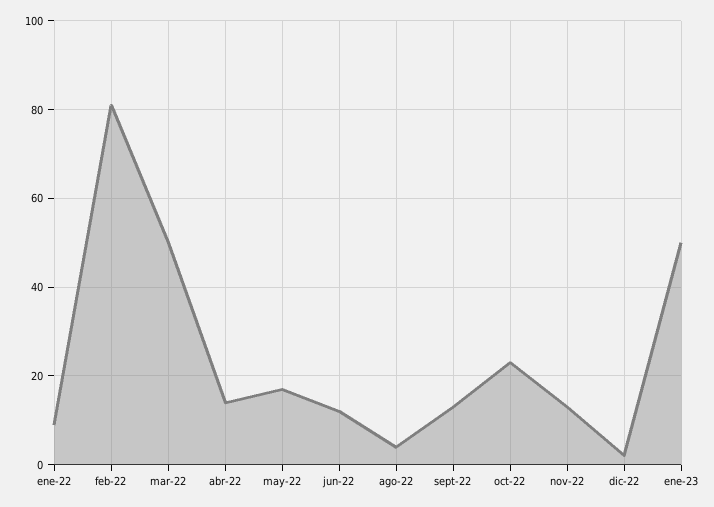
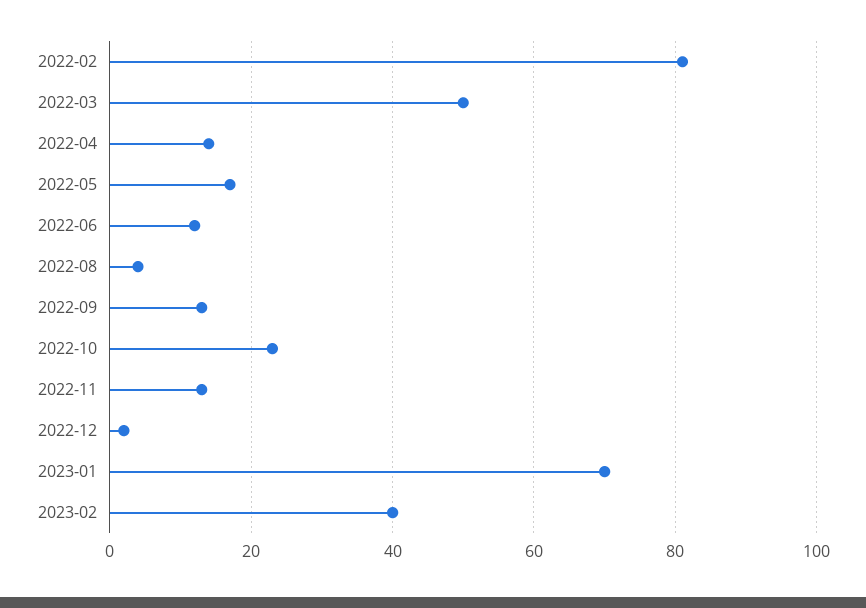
ene-22: 10 -> none
ene-23: 50 -> 70
2023-02: none -> 40

